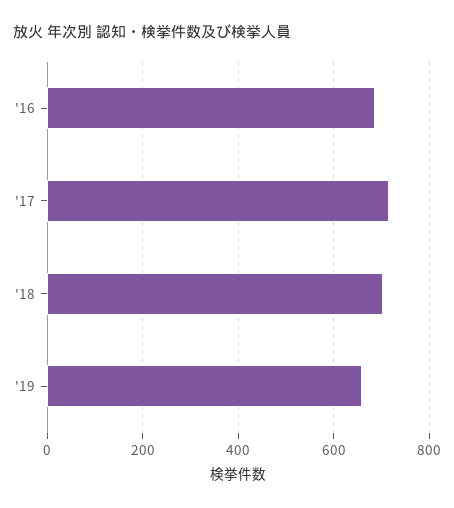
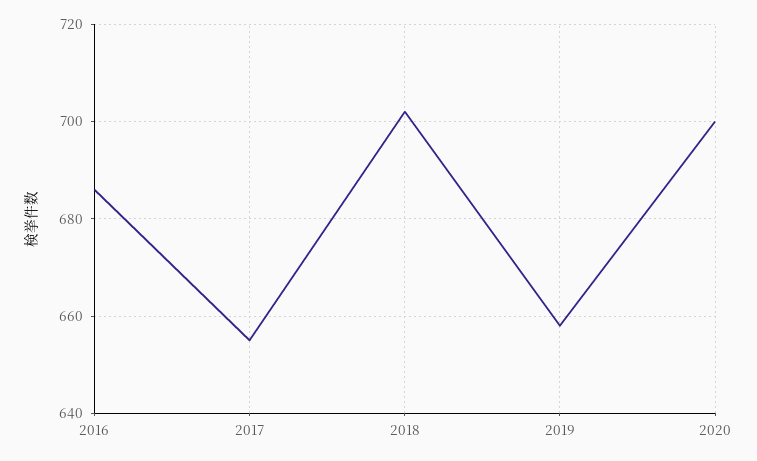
'17: 720 -> 655
2020: none -> 700

